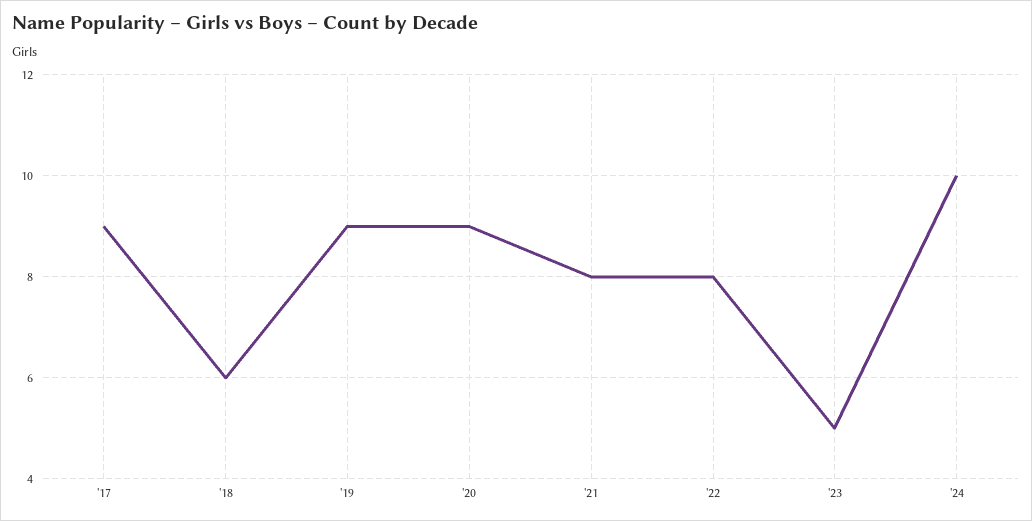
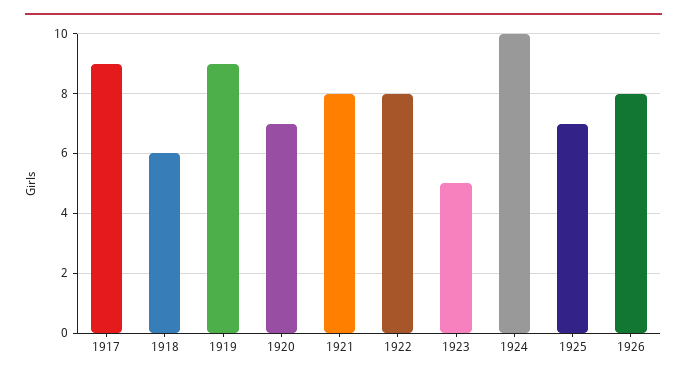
'20: 9 -> 7
1925: none -> 7
1926: none -> 8

